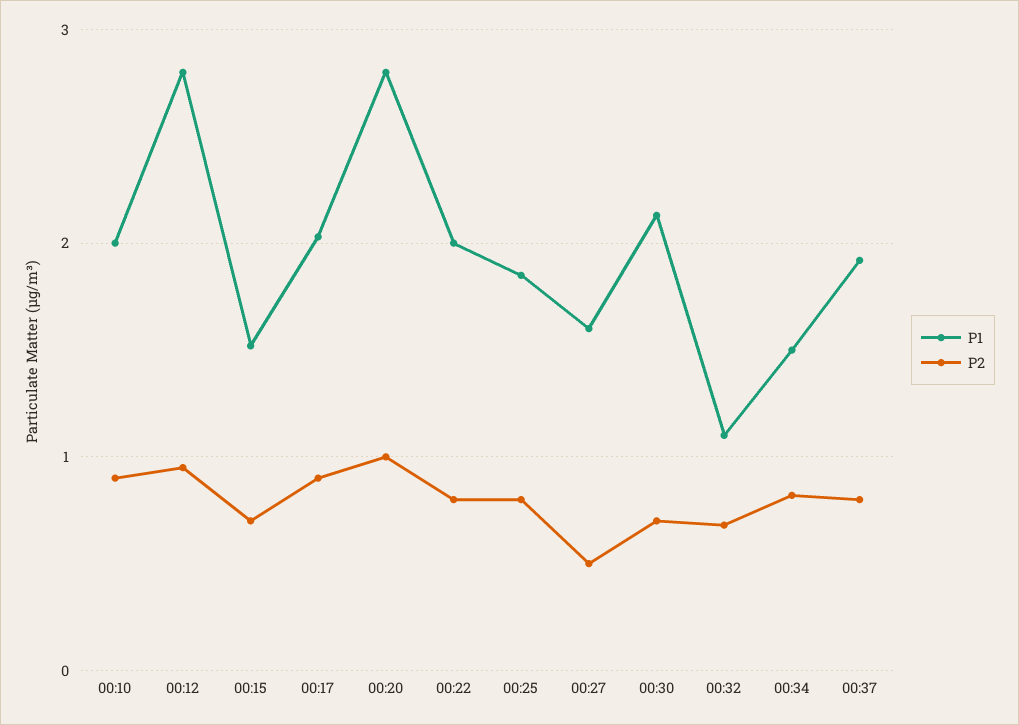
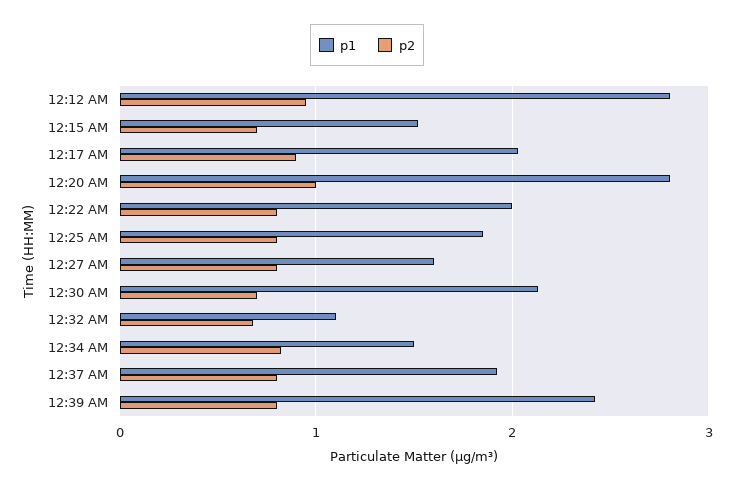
P1, 00:10: 2 -> none
P2, 00:10: 0.9 -> none
P2, 00:27: 0.5 -> 0.8
P1, 12:39 AM: none -> 2.4
P2, 12:39 AM: none -> 0.8

